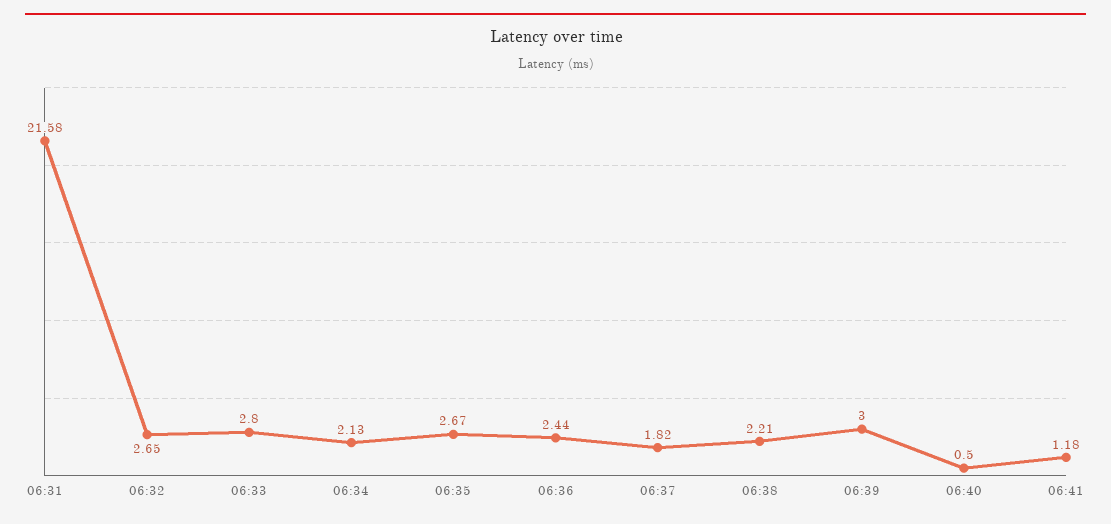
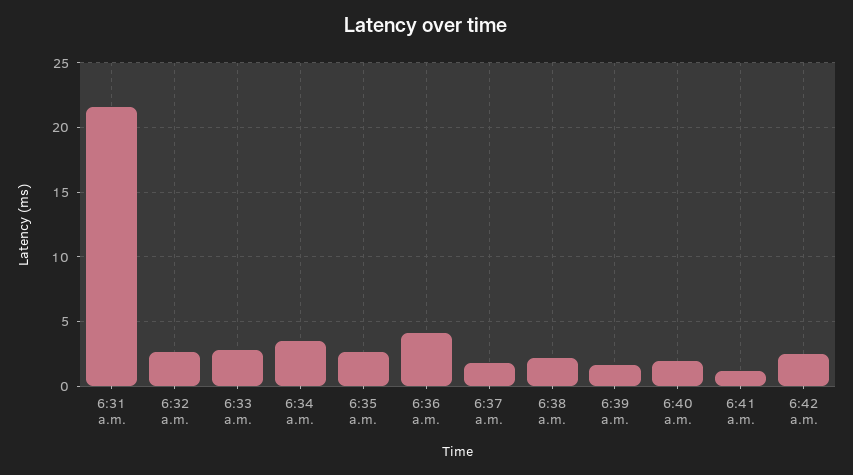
06:34: 2.13 -> 3.5
06:36: 2.44 -> 4
06:39: 3 -> 1.5
06:40: 0.5 -> 2
6:42 a.m.: none -> 2.5

